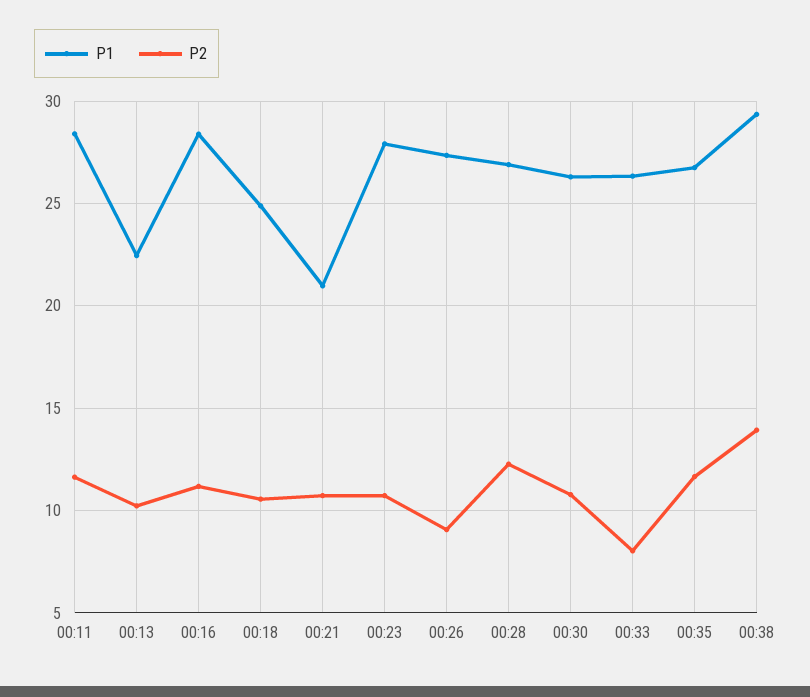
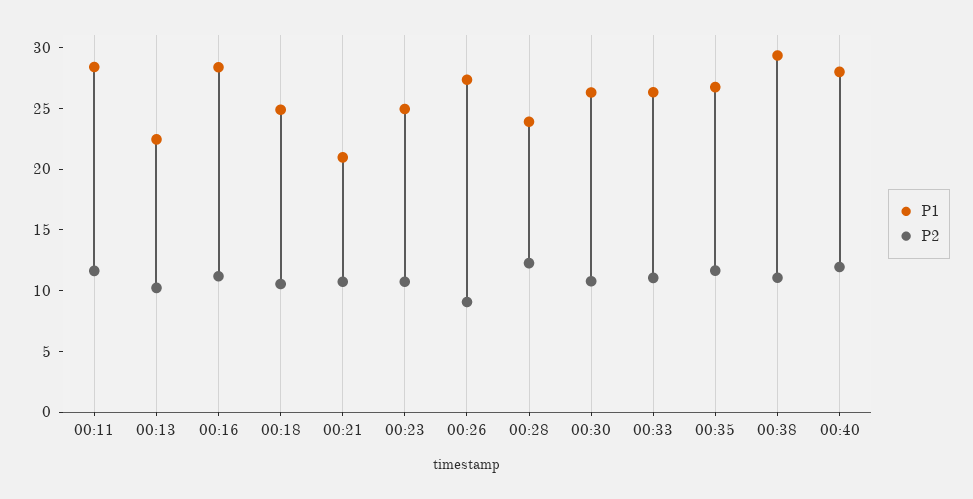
P1, 00:23: 28 -> 25
P1, 00:28: 27 -> 24
P2, 00:33: 8 -> 11
P2, 00:38: 14 -> 11
P1, 00:40: none -> 28
P2, 00:40: none -> 12

